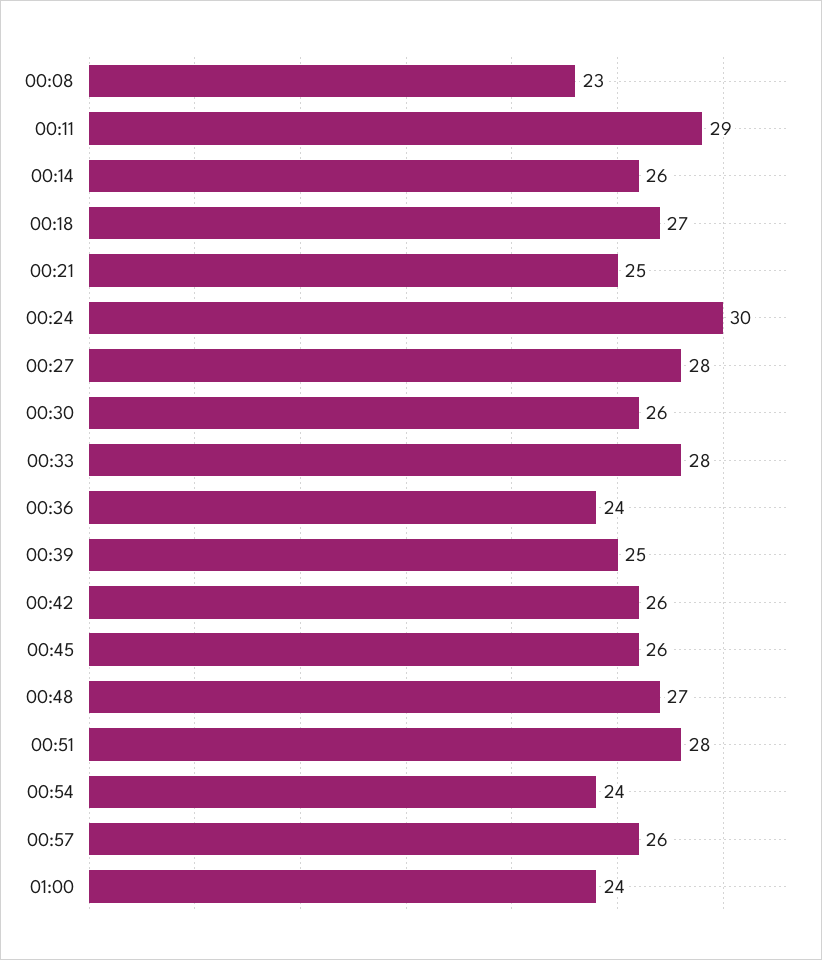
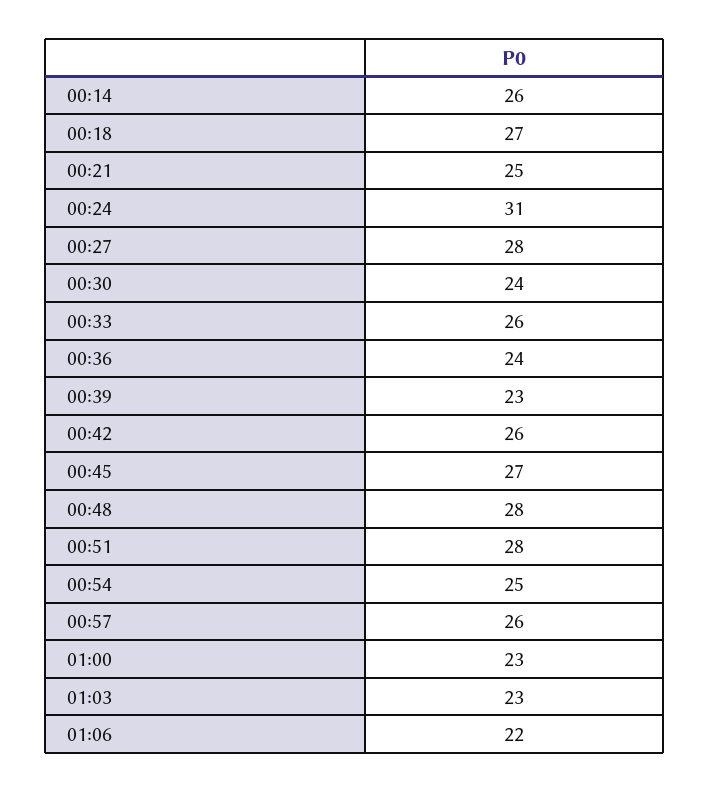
00:08: 23 -> none
00:11: 29 -> none
00:24: 30 -> 31
00:30: 26 -> 24
00:33: 28 -> 26
00:39: 25 -> 23
00:45: 26 -> 27
00:48: 27 -> 28
00:54: 24 -> 25
01:00: 24 -> 23
01:03: none -> 23
01:06: none -> 22

